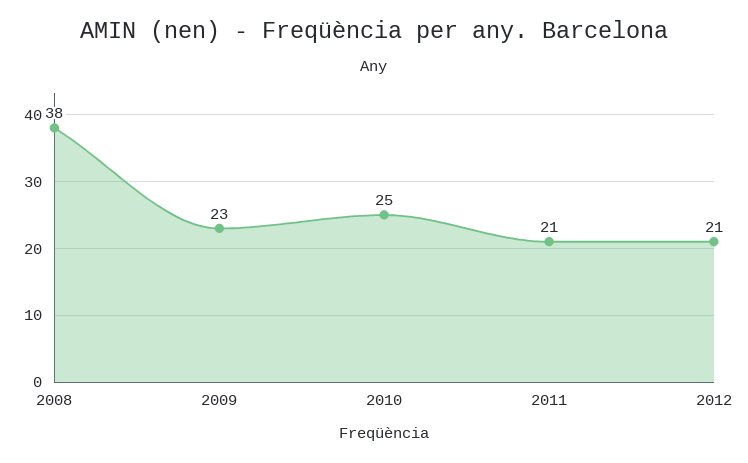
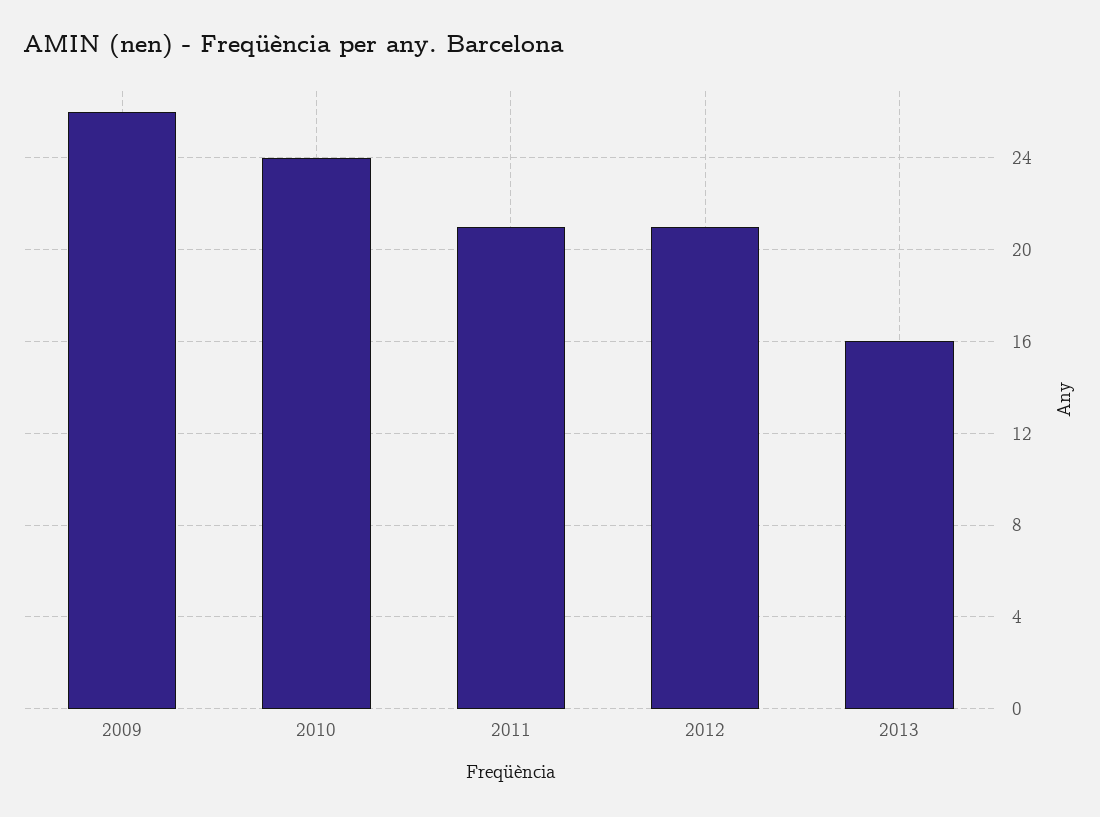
2008: 38 -> none
2009: 23 -> 26
2010: 25 -> 24
2013: none -> 16

